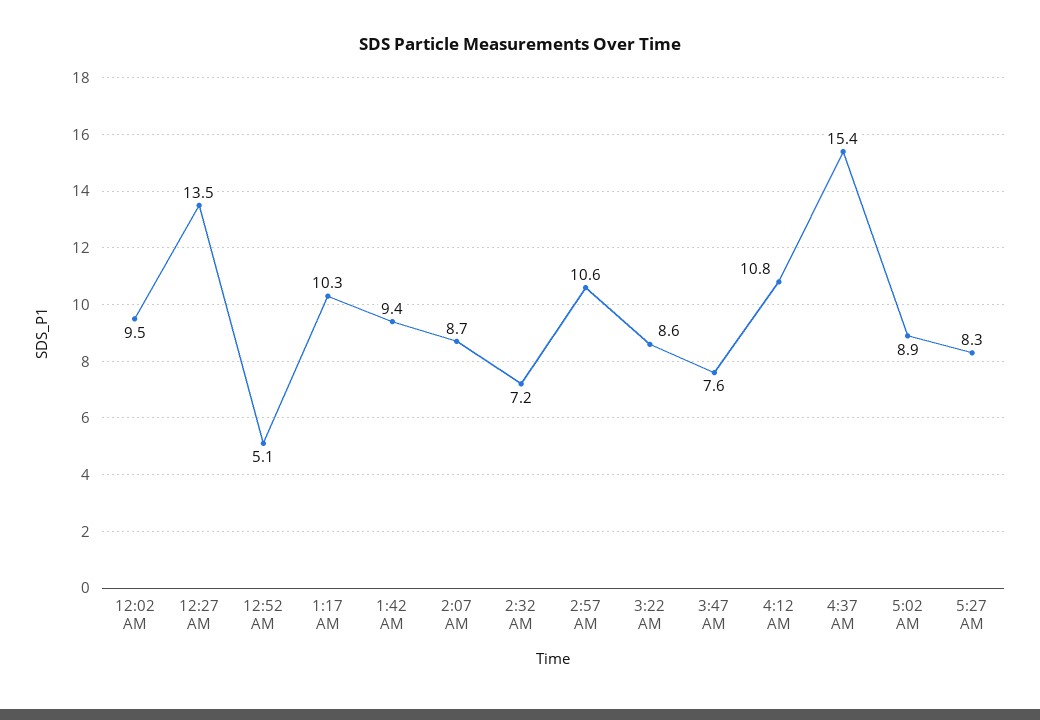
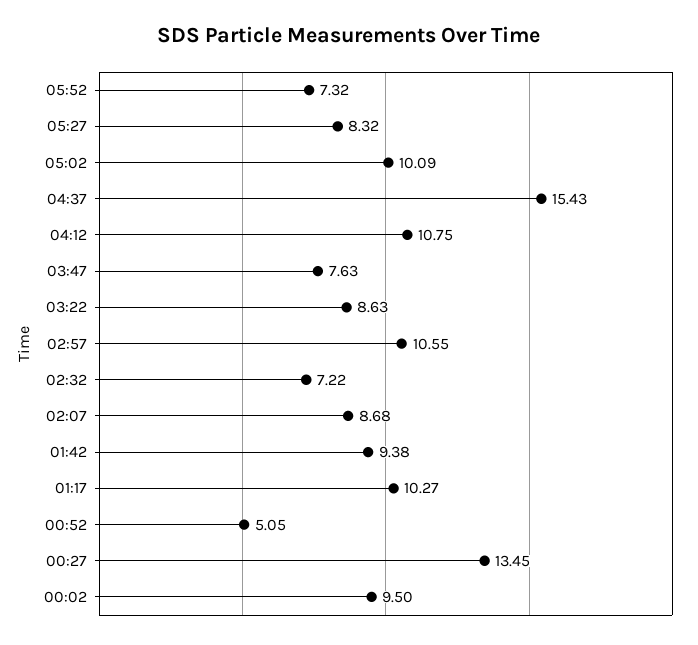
5:02 AM: 8.9 -> 10.09
05:52: none -> 7.32

